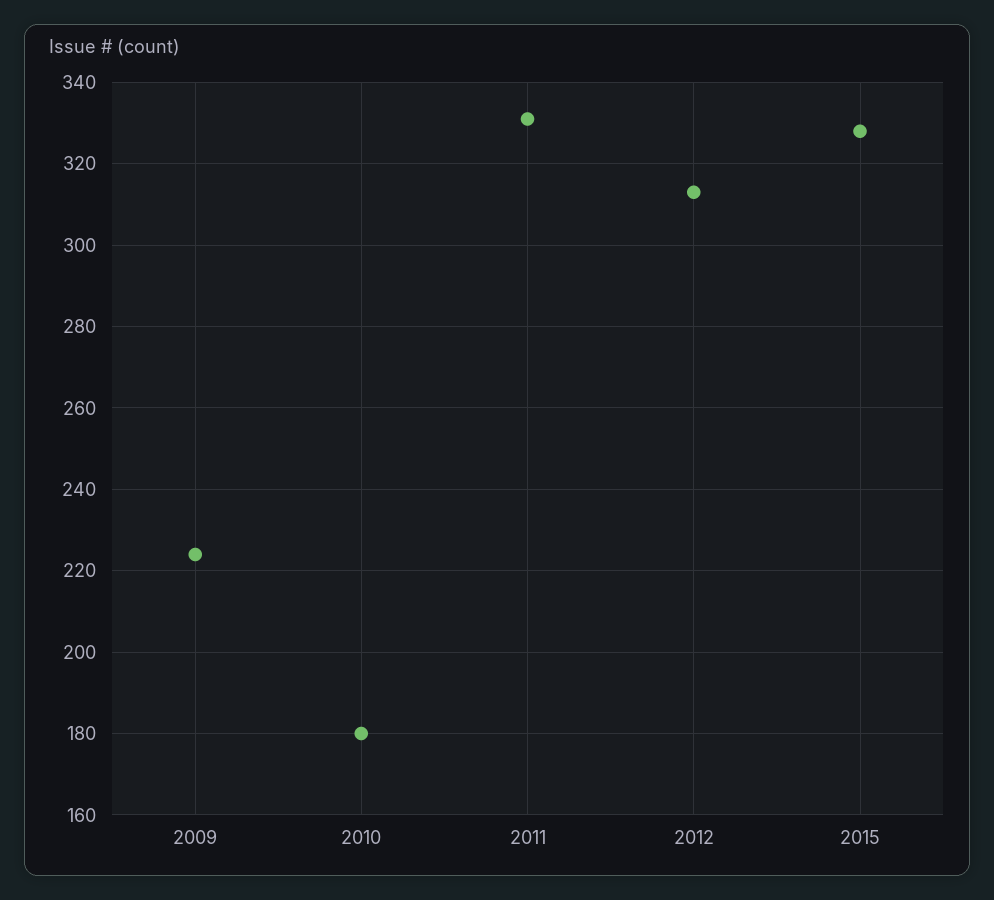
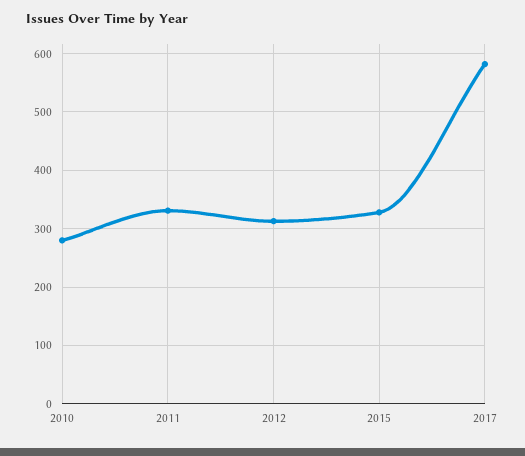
2009: 225 -> none
2010: 180 -> 280
2017: none -> 580

